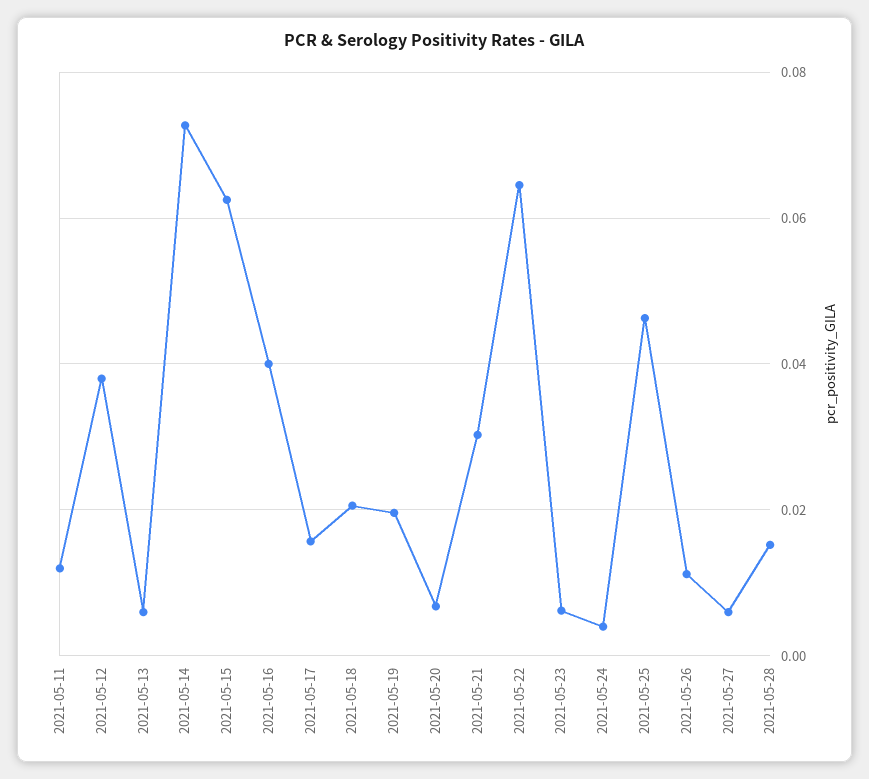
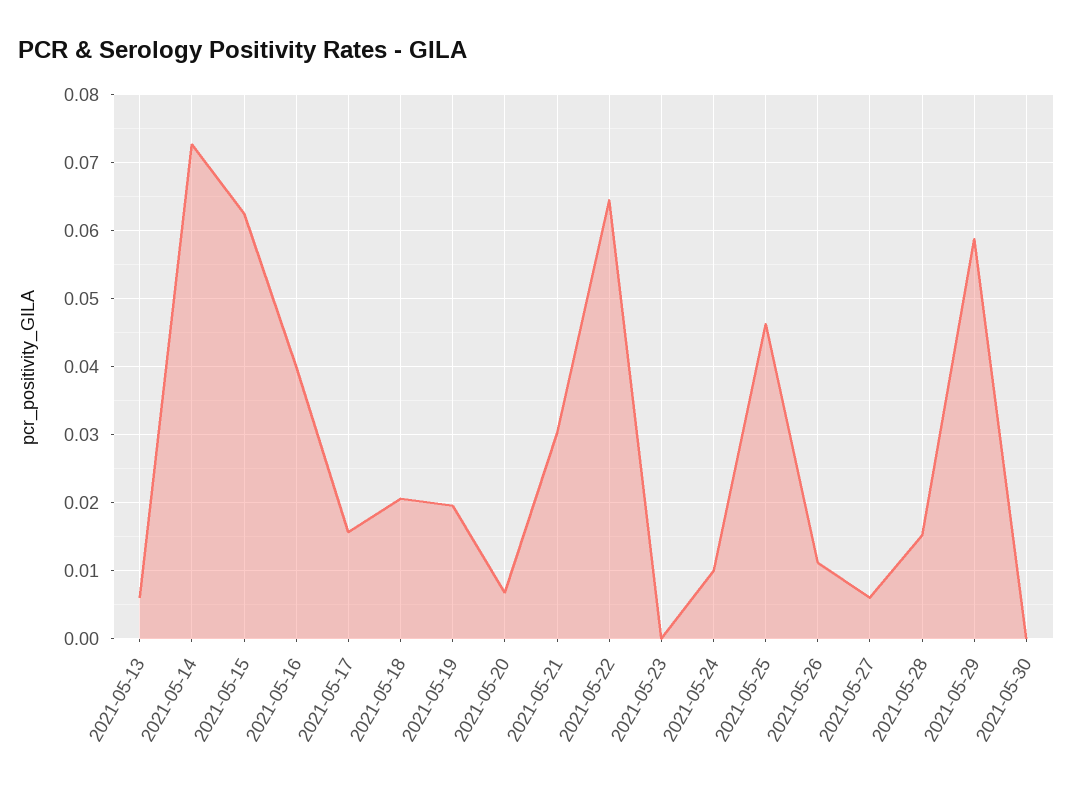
2021-05-11: 0.012 -> none
2021-05-12: 0.038 -> none
2021-05-23: 0.006 -> 0
2021-05-24: 0.004 -> 0.01
2021-05-29: none -> 0.059
2021-05-30: none -> 0

